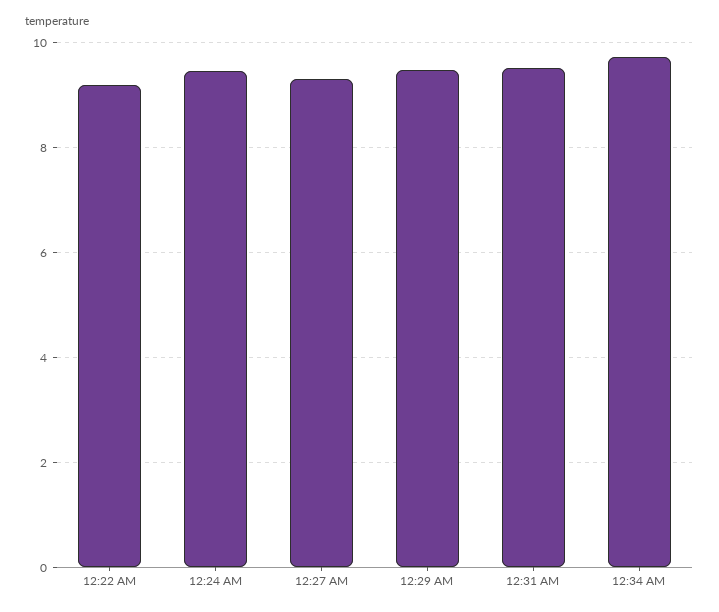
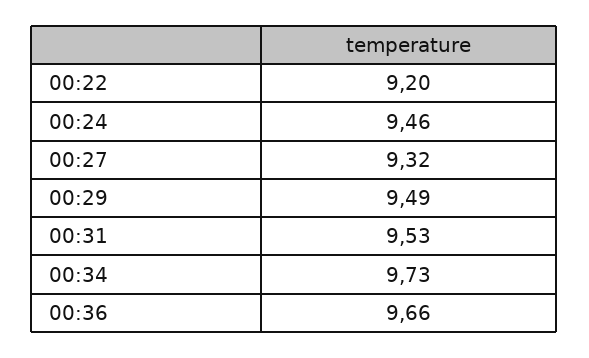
00:36: none -> 9.66

